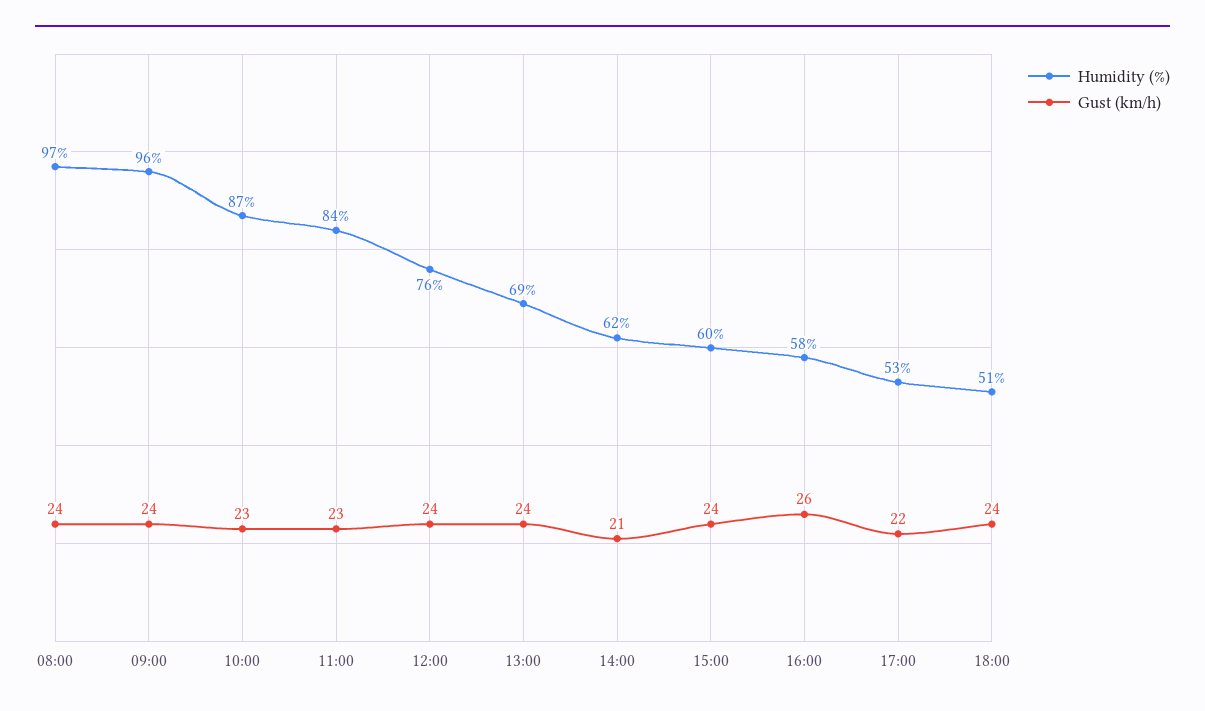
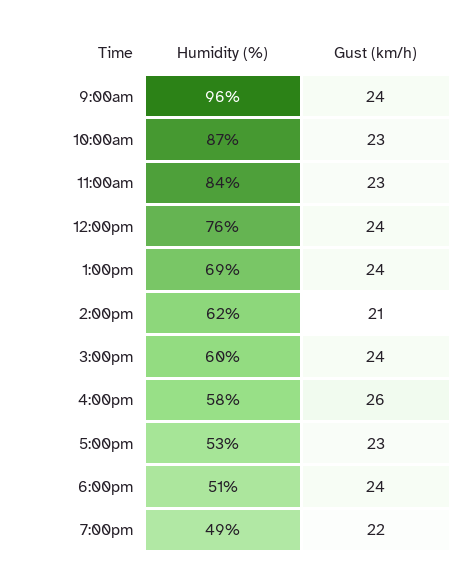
Humidity (%), 08:00: 97 -> none
Gust (km/h), 08:00: 24 -> none
Gust (km/h), 17:00: 22 -> 23
Humidity (%), 7:00pm: none -> 49
Gust (km/h), 7:00pm: none -> 22

